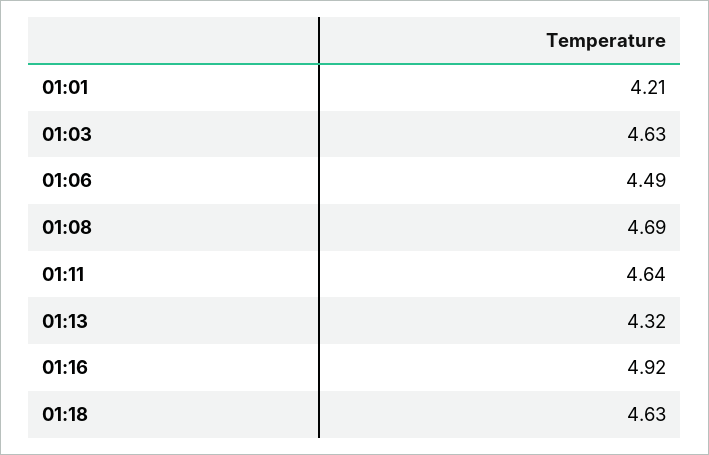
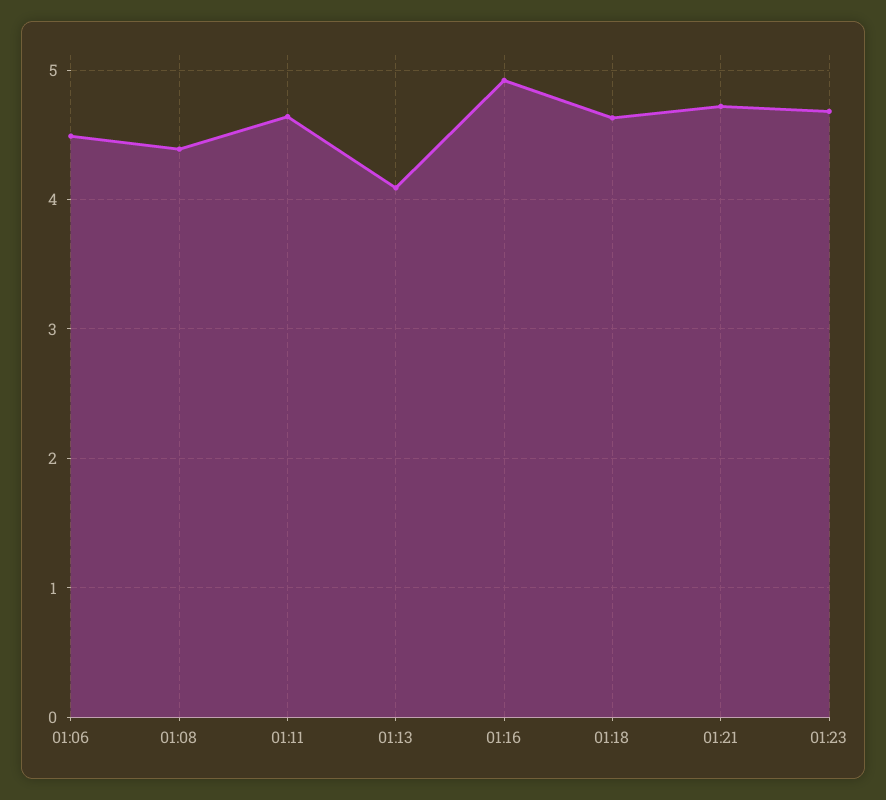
01:01: 4.21 -> none
01:03: 4.63 -> none
01:08: 4.69 -> 4.4
01:13: 4.32 -> 4.1
01:21: none -> 4.7
01:23: none -> 4.7

